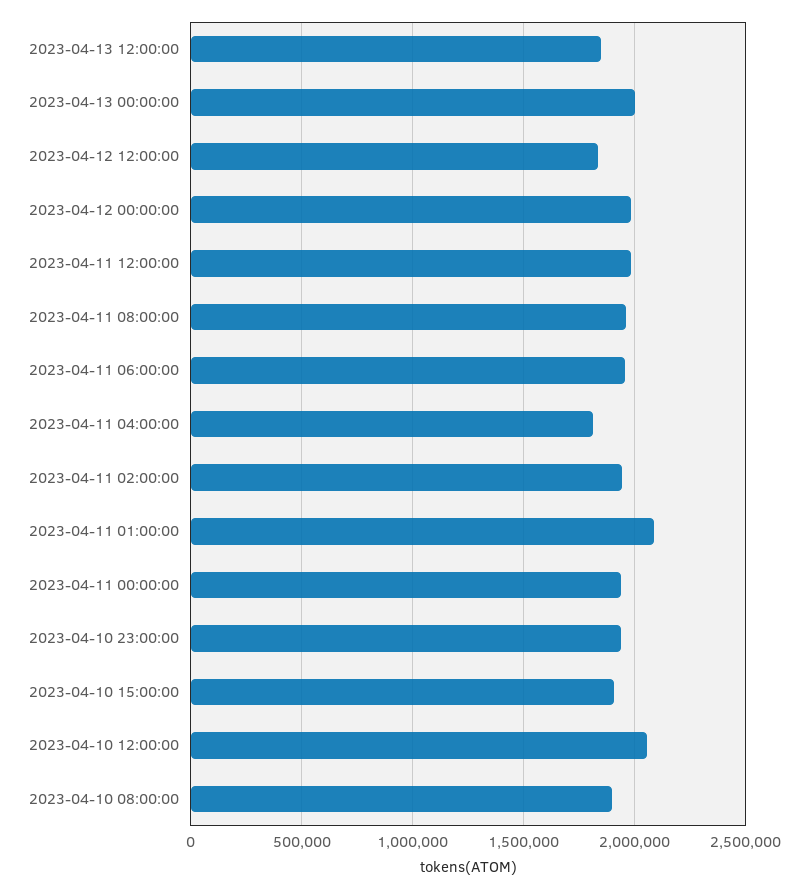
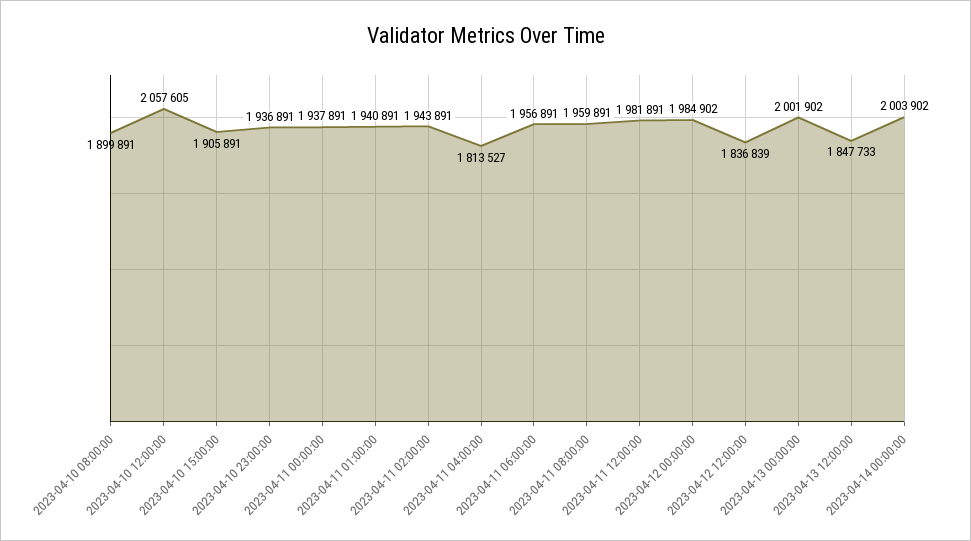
2023-04-11 01:00:00: 2100000 -> 1940891
2023-04-14 00:00:00: none -> 2003902

